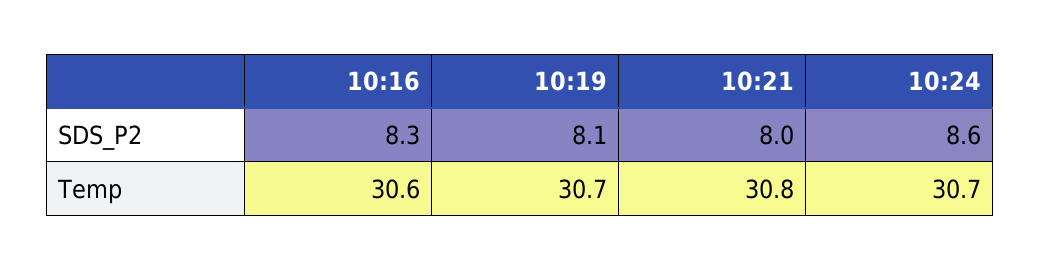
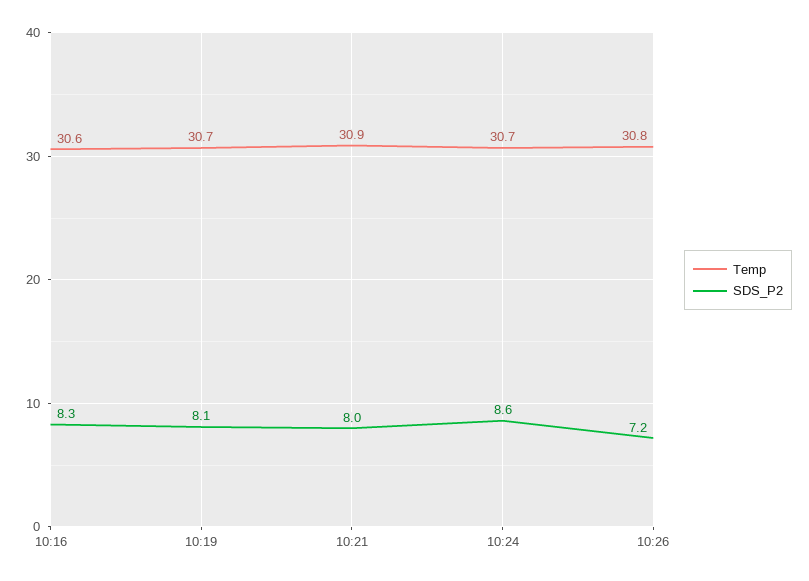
Temp, 10:21: 30.8 -> 30.9
Temp, 10:26: none -> 30.8
SDS_P2, 10:26: none -> 7.2

